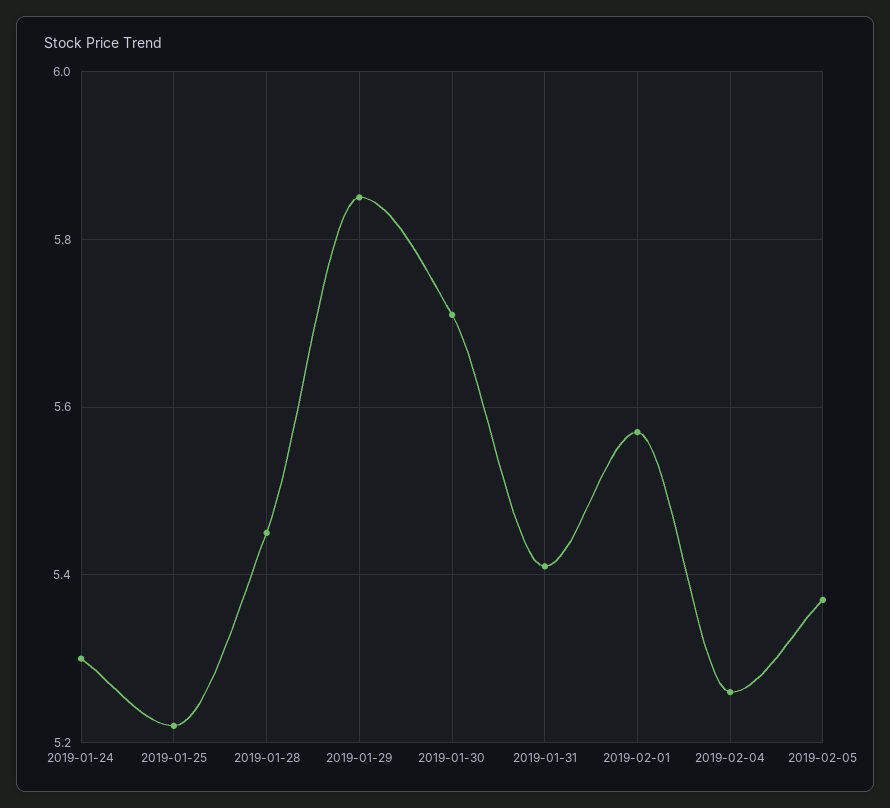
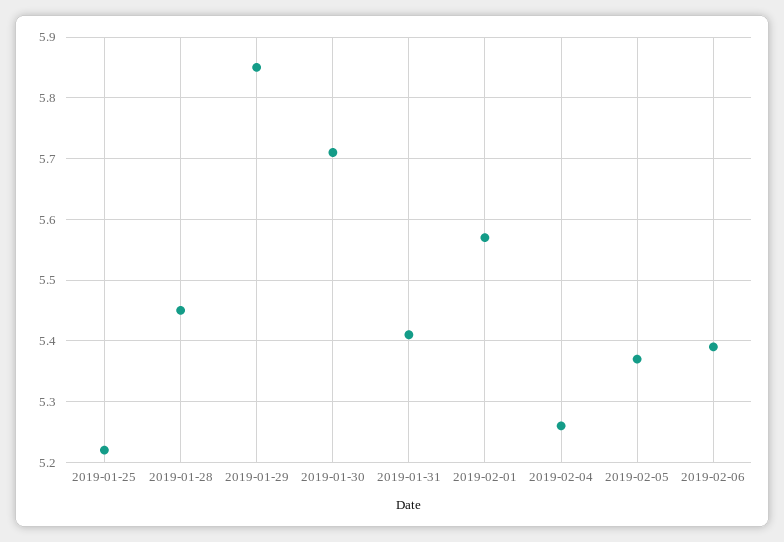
2019-01-24: 5.3 -> none
2019-02-06: none -> 5.39

